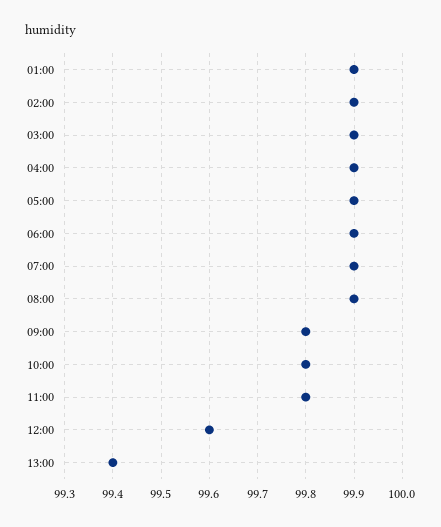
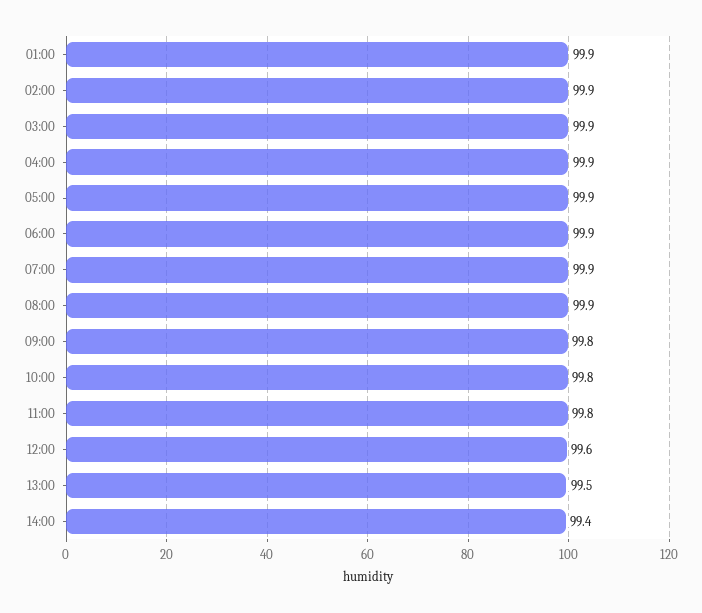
13:00: 99.4 -> 99.5
14:00: none -> 99.4

